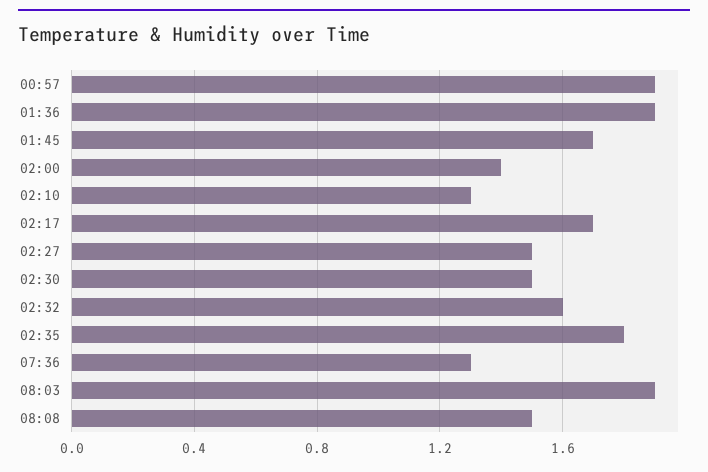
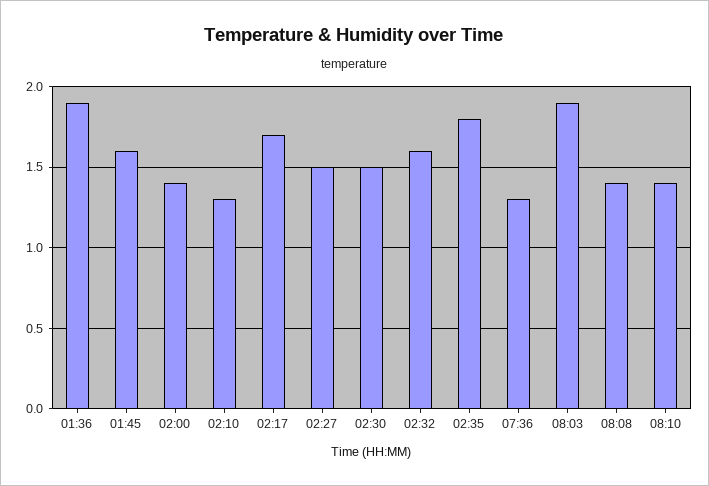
00:57: 1.9 -> none
01:45: 1.7 -> 1.6
08:08: 1.5 -> 1.4
08:10: none -> 1.4

